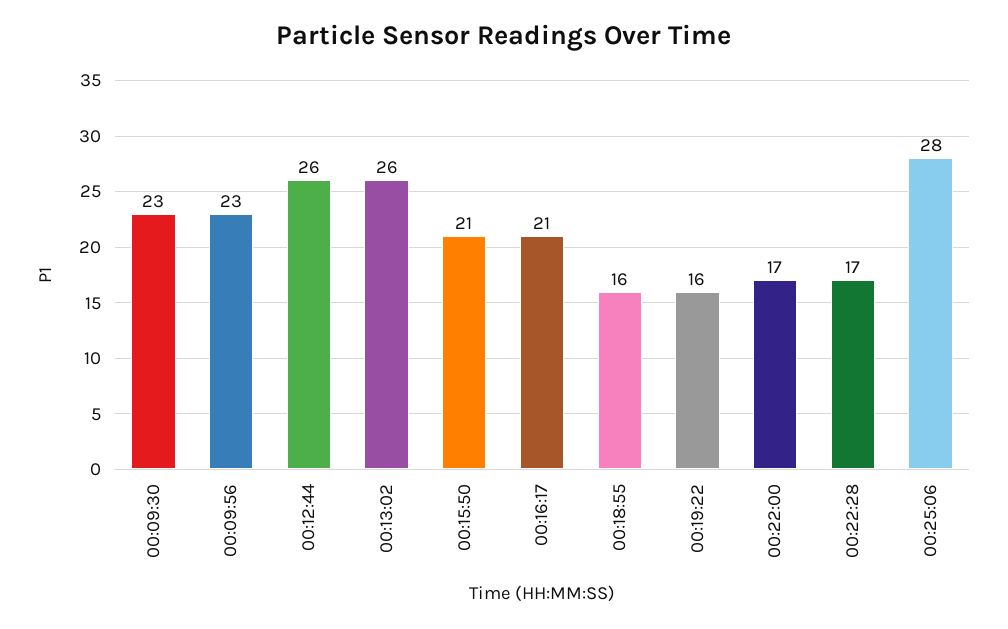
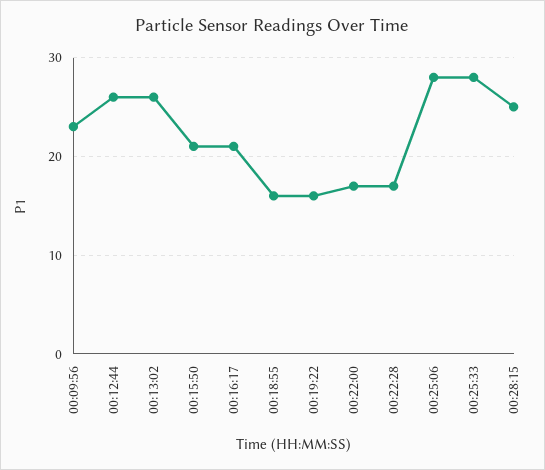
00:09:30: 23 -> none
00:25:33: none -> 28
00:28:15: none -> 25

